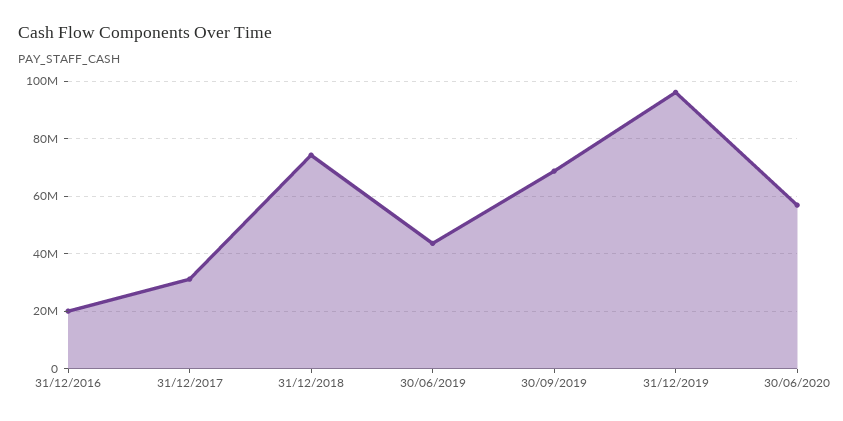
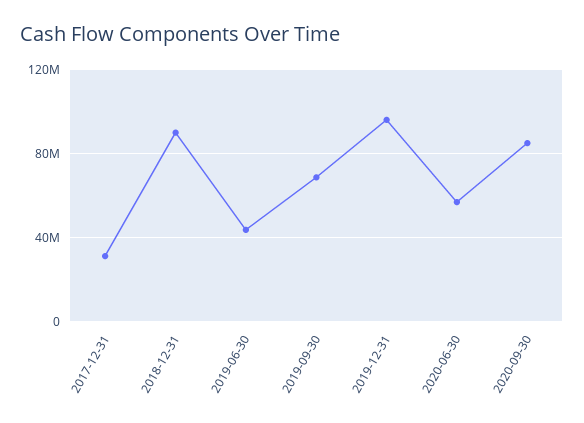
31/12/2016: 20000000 -> none
31/12/2018: 75000000 -> 90000000
2020-09-30: none -> 85000000

